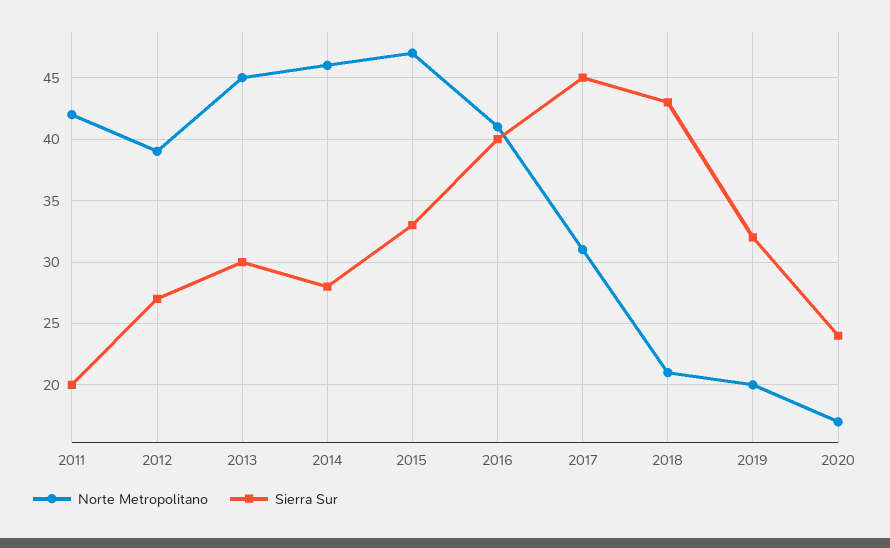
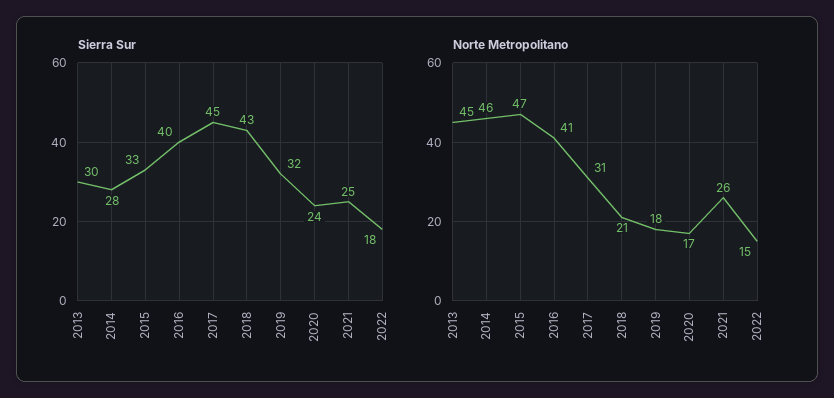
Norte Metropolitano, 2011: 42 -> none
Sierra Sur, 2011: 20 -> none
Norte Metropolitano, 2012: 39 -> none
Sierra Sur, 2012: 27 -> none
Norte Metropolitano, 2019: 20 -> 18
Sierra Sur, 2021: none -> 25
Sierra Sur, 2022: none -> 18
Norte Metropolitano, 2021: none -> 26
Norte Metropolitano, 2022: none -> 15

